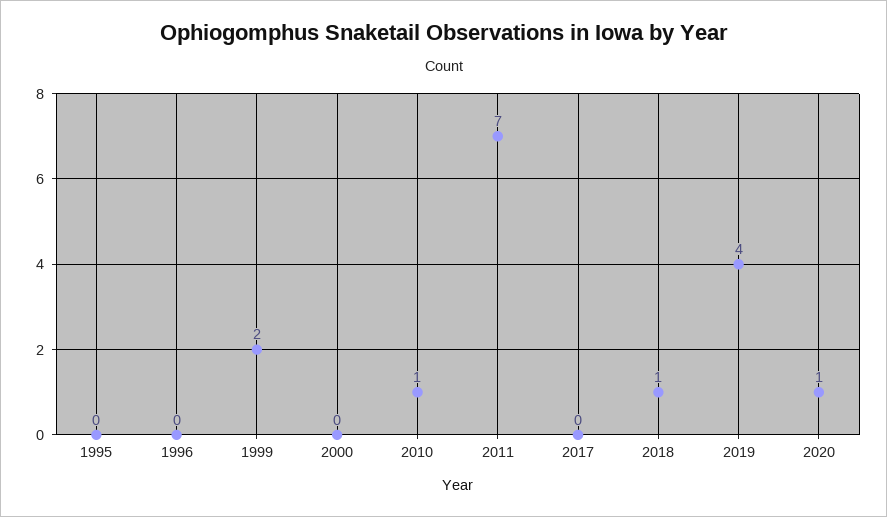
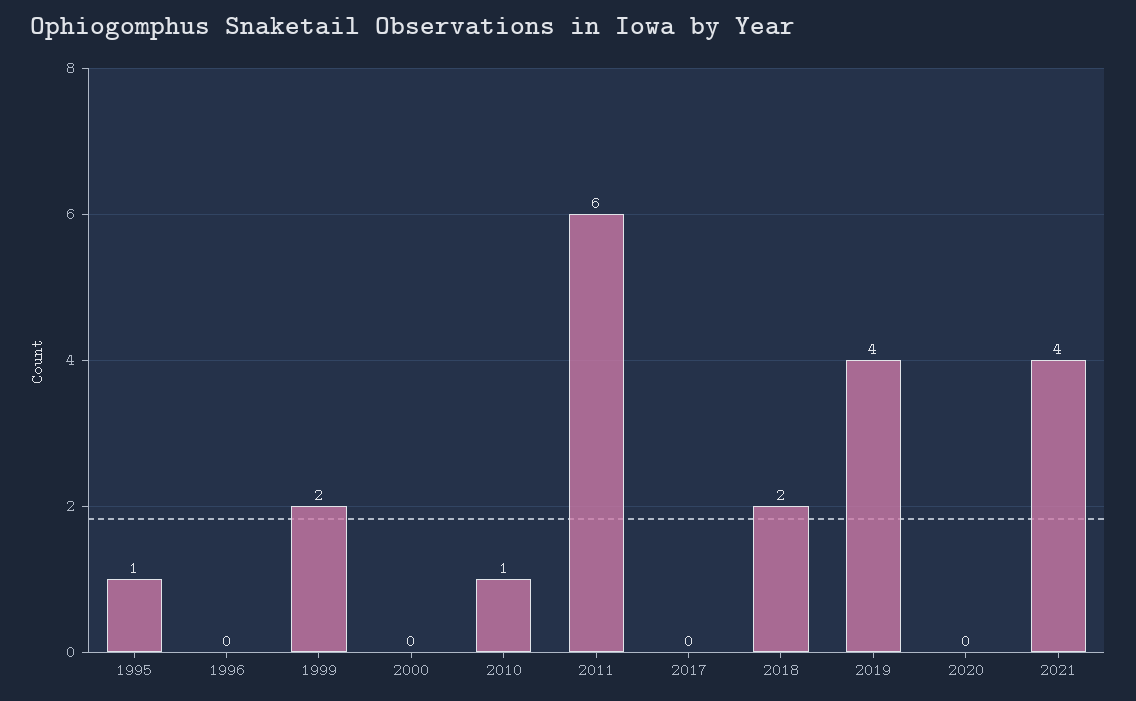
1995: 0 -> 1
2011: 7 -> 6
2018: 1 -> 2
2020: 1 -> 0
2021: none -> 4

